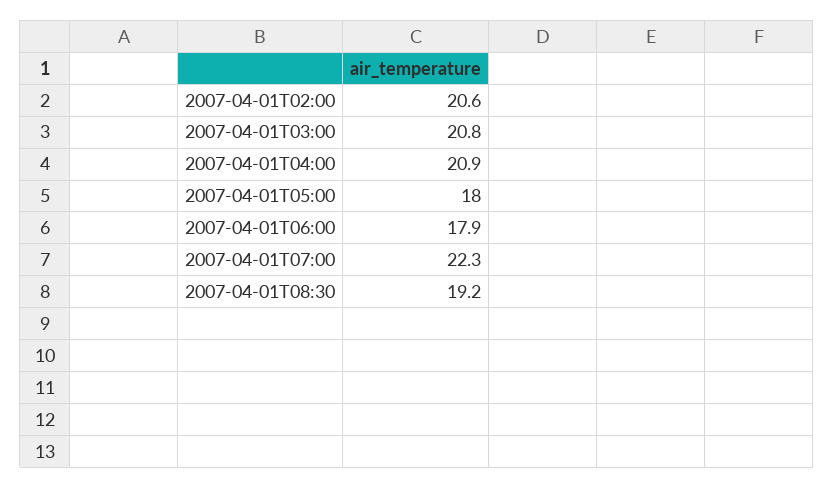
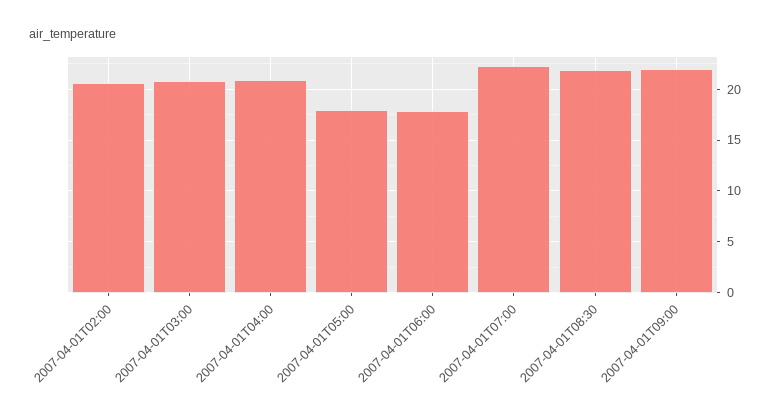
2007-04-01T08:30: 19.2 -> 22
2007-04-01T09:00: none -> 22

